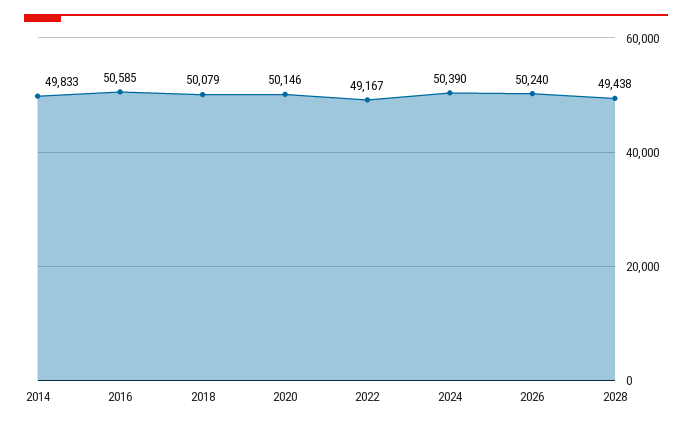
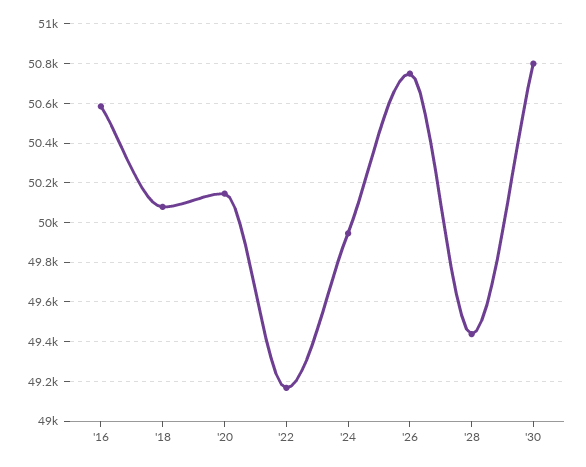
2014: 49833 -> none
2024: 50390 -> 49950
2026: 50240 -> 50750
'30: none -> 50800

